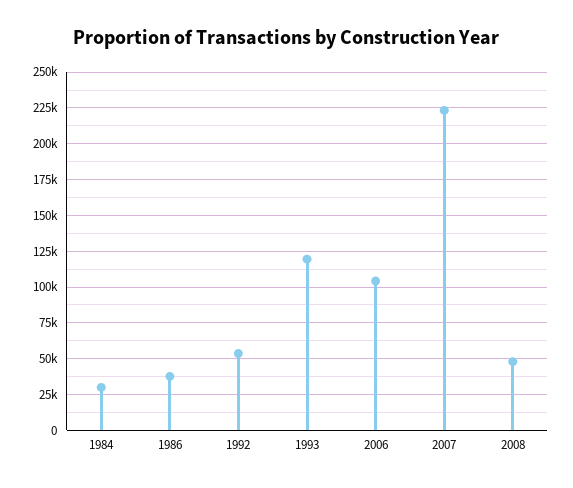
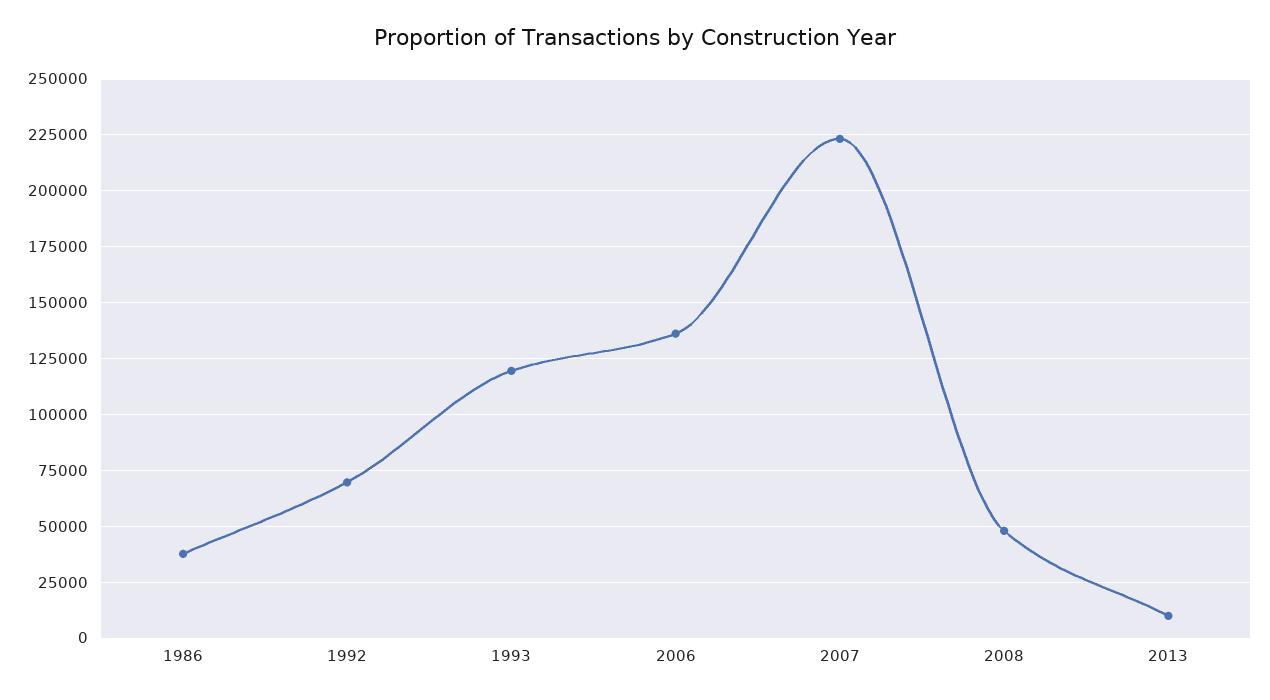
1984: 30000 -> none
1992: 55000 -> 70000
2006: 105000 -> 135000
2013: none -> 10000

